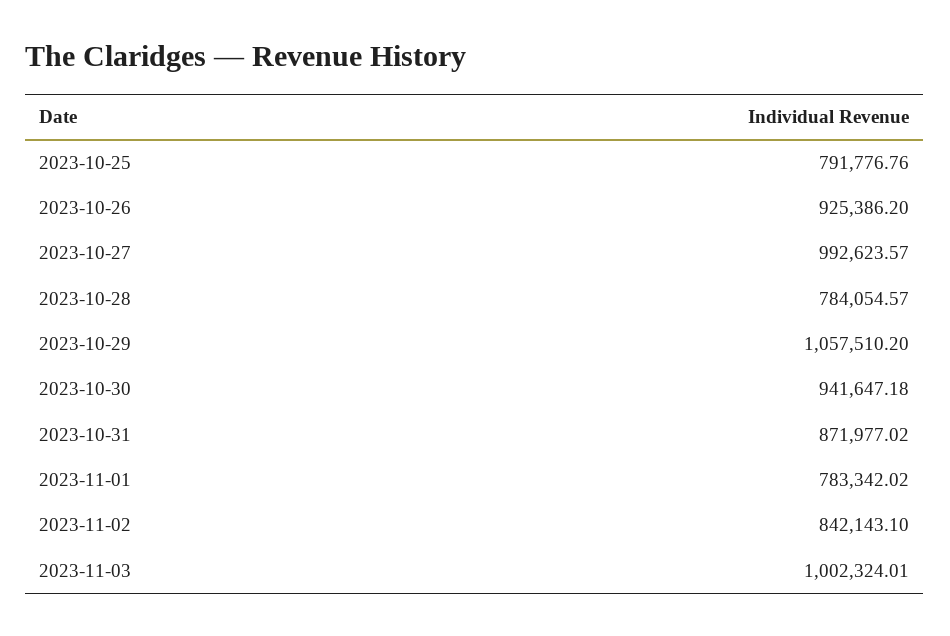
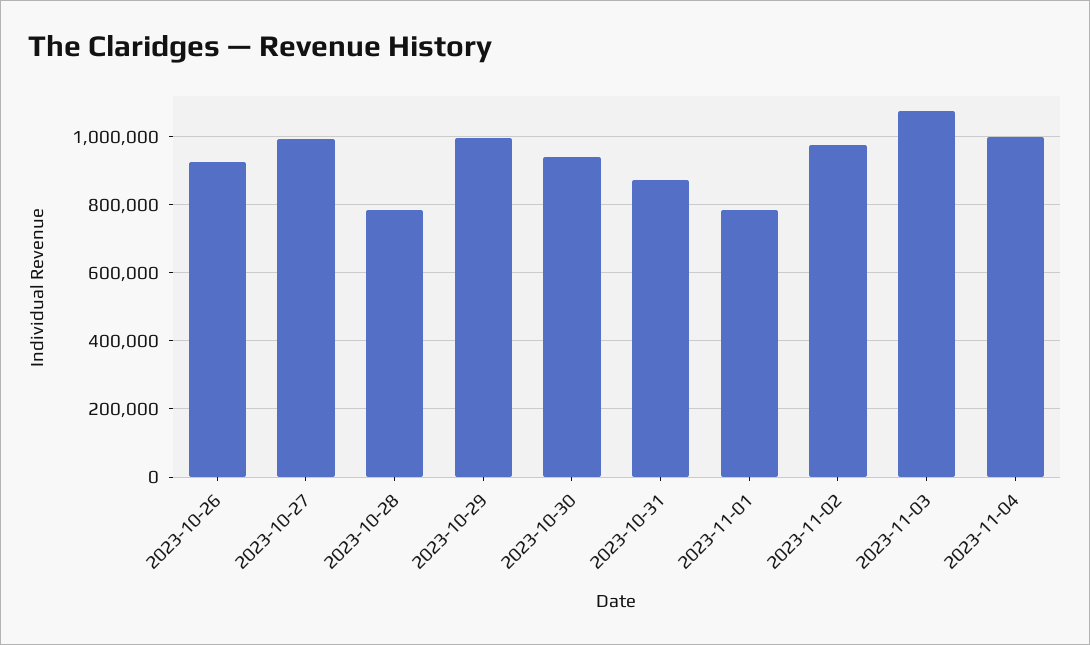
2023-10-25: 791776.76 -> none
2023-10-29: 1057510.2 -> 1000000
2023-11-02: 842143.1 -> 980000
2023-11-03: 1002324.01 -> 1080000
2023-11-04: none -> 1000000

